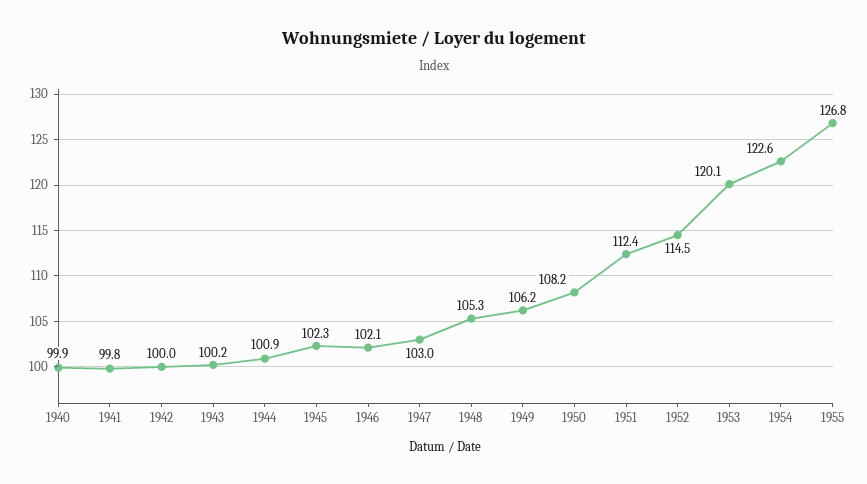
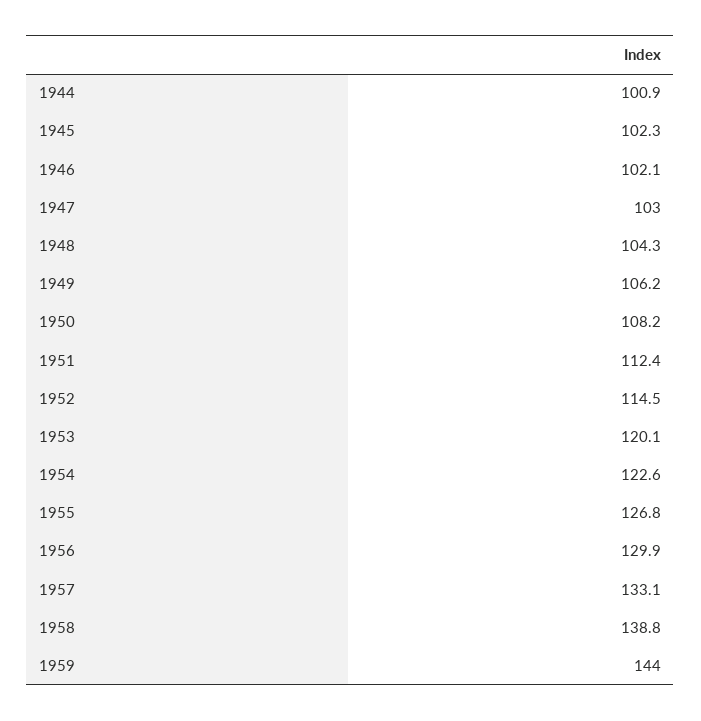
1940: 99.9 -> none
1941: 99.8 -> none
1942: 100 -> none
1943: 100.2 -> none
1948: 105.3 -> 104.3
1956: none -> 129.9
1957: none -> 133.1
1958: none -> 138.8
1959: none -> 144

